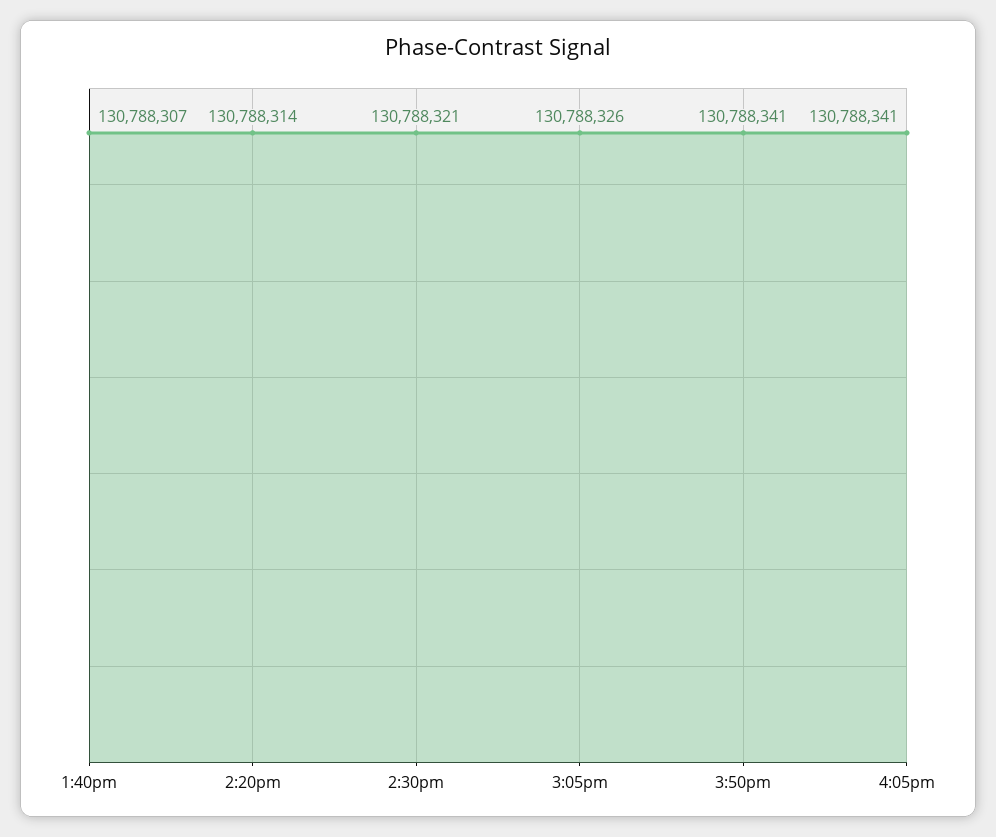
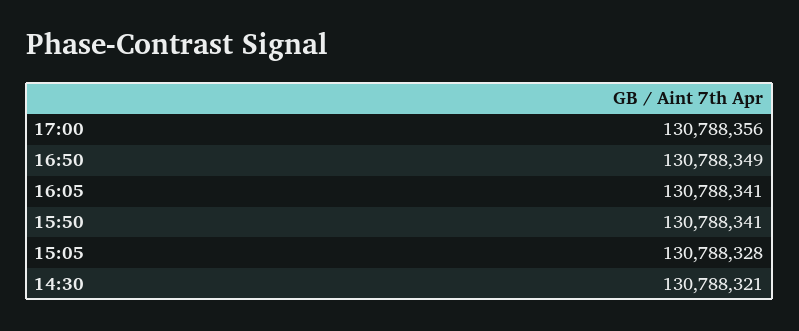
1:40pm: 130788307 -> none
2:20pm: 130788314 -> none
3:05pm: 130788326 -> 130788328
17:00: none -> 130788356
16:50: none -> 130788349

